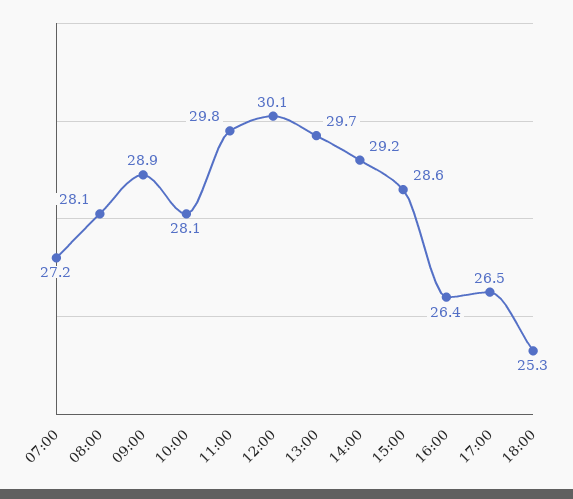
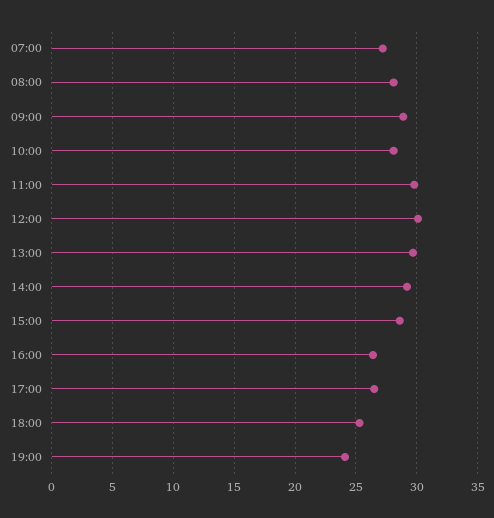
19:00: none -> 24

